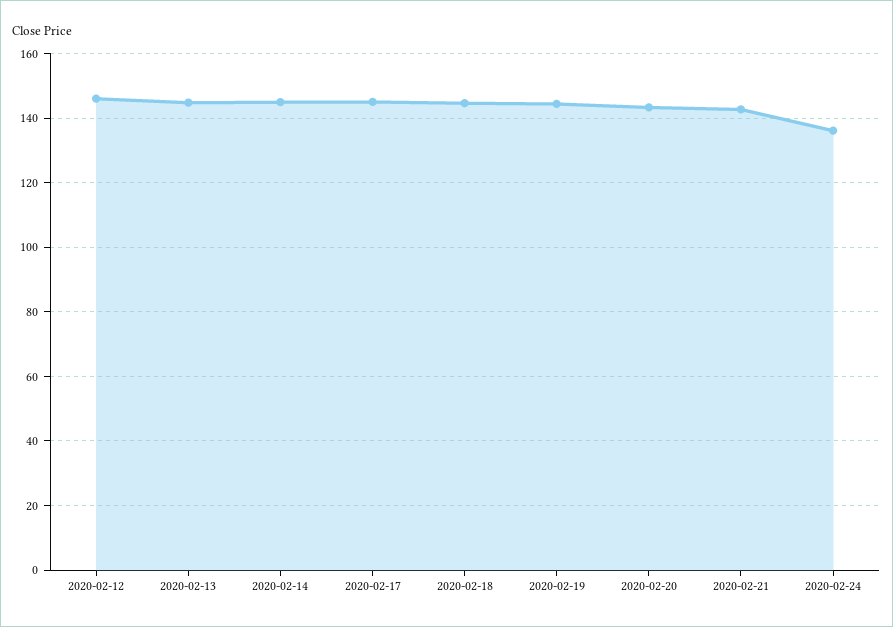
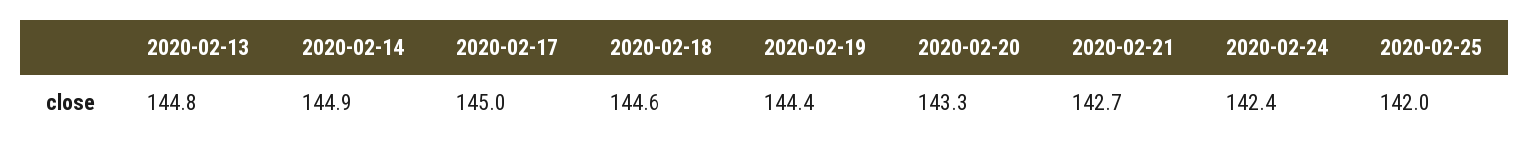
2020-02-12: 146 -> none
2020-02-24: 136 -> 142.4
2020-02-25: none -> 142

